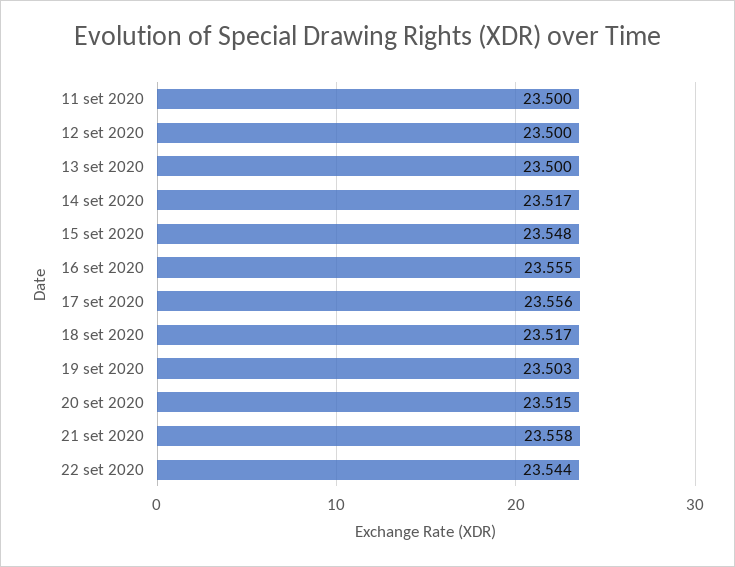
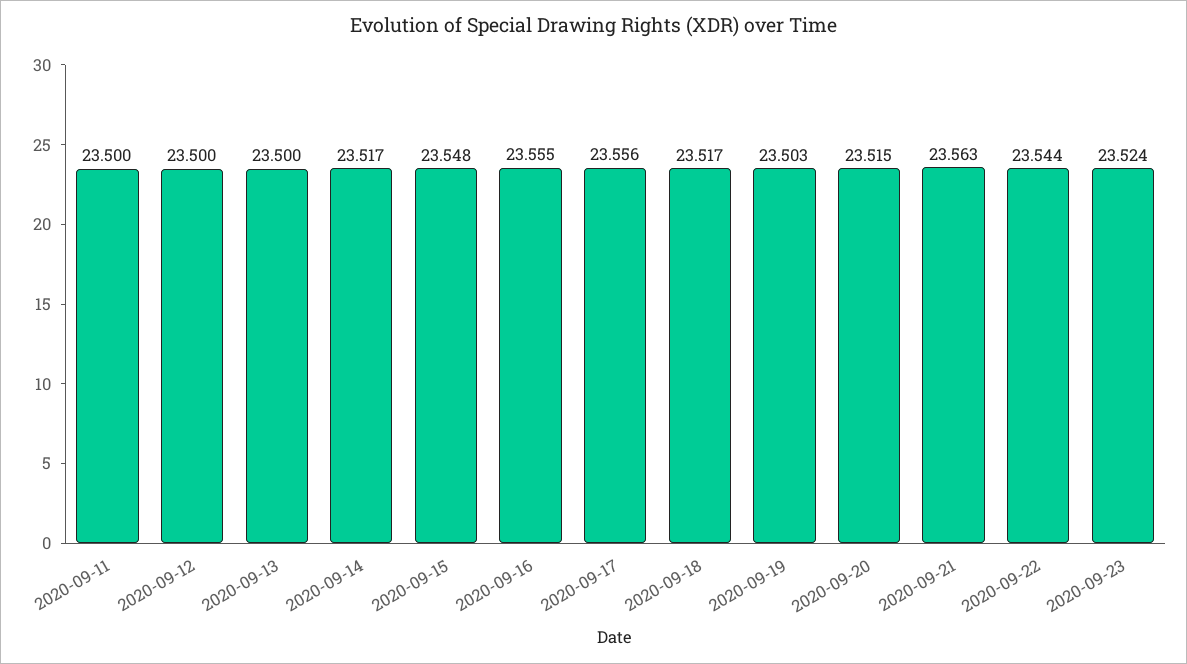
21 set 2020: 23.558 -> 23.563
2020-09-23: none -> 23.524

